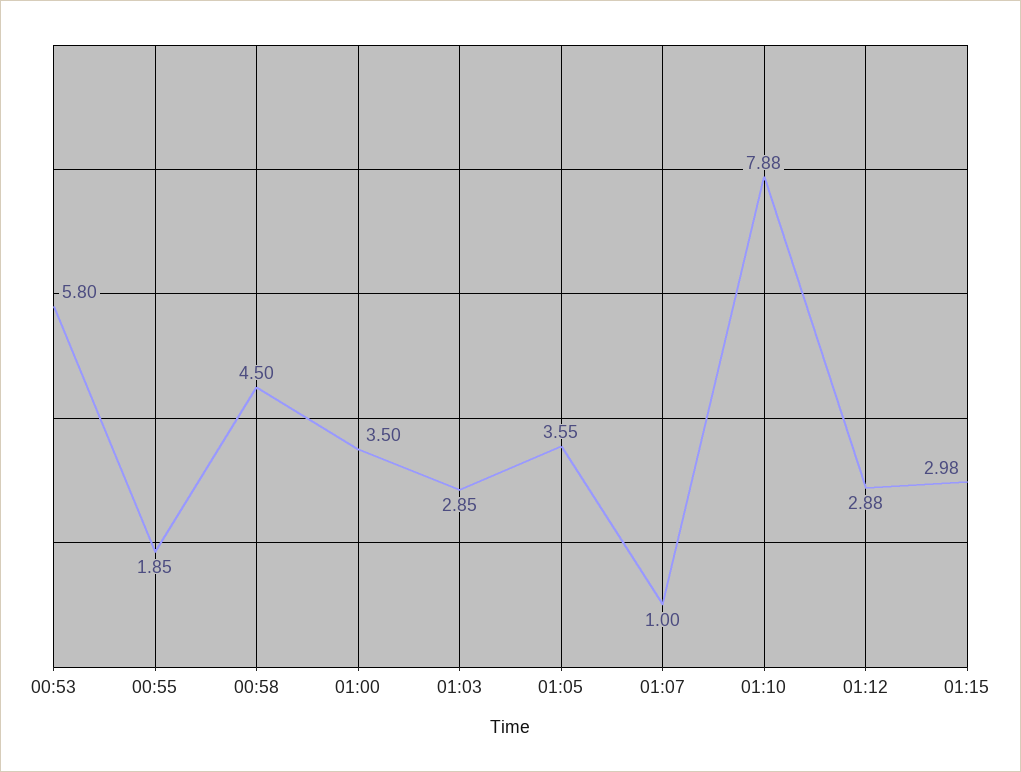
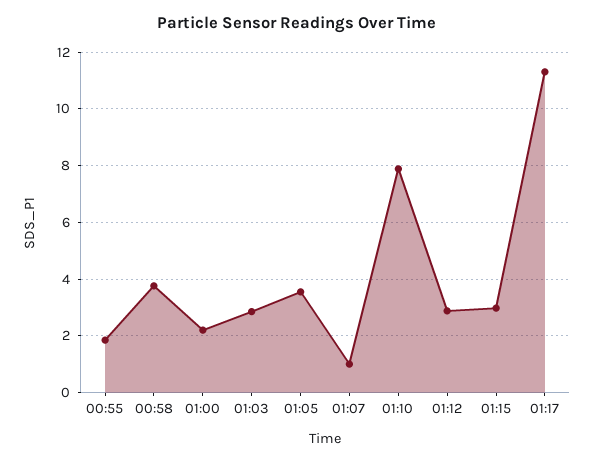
00:53: 5.8 -> none
00:58: 4.5 -> 3.75
01:00: 3.5 -> 2.25
01:17: none -> 11.25

